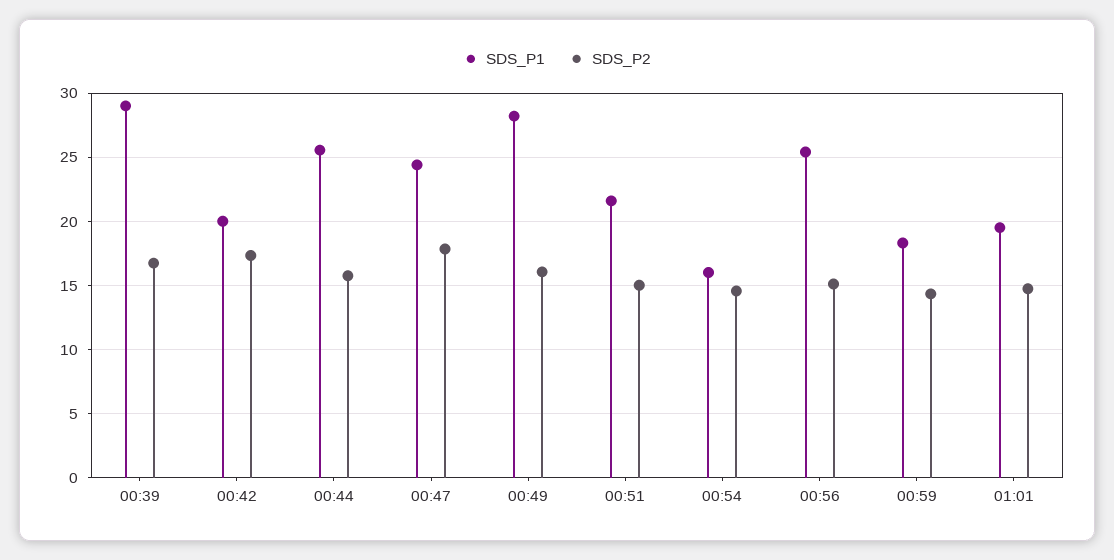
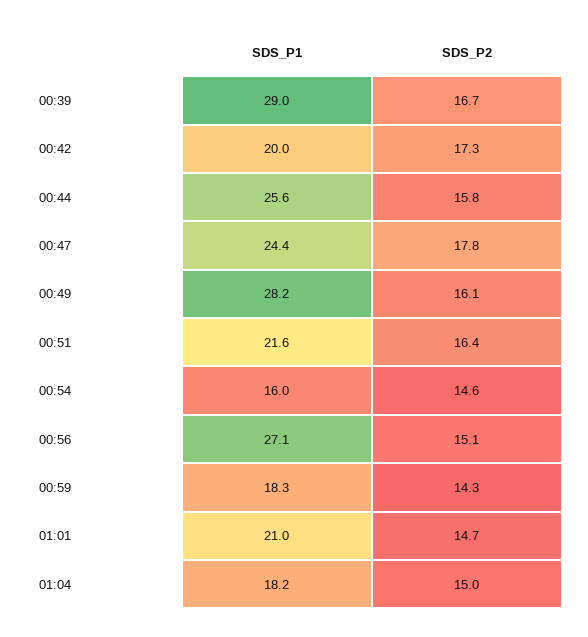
SDS_P2, 00:51: 15 -> 16.4
SDS_P1, 00:56: 25.5 -> 27.1
SDS_P1, 01:01: 19.5 -> 21
SDS_P1, 01:04: none -> 18.2
SDS_P2, 01:04: none -> 15

